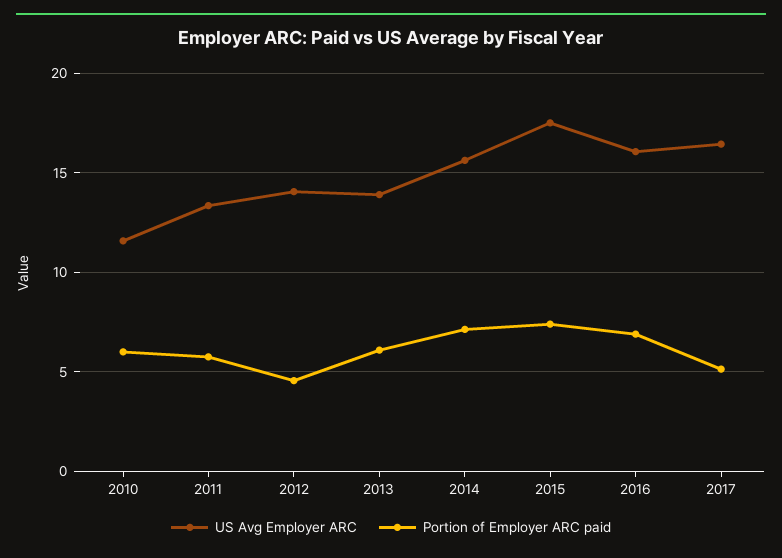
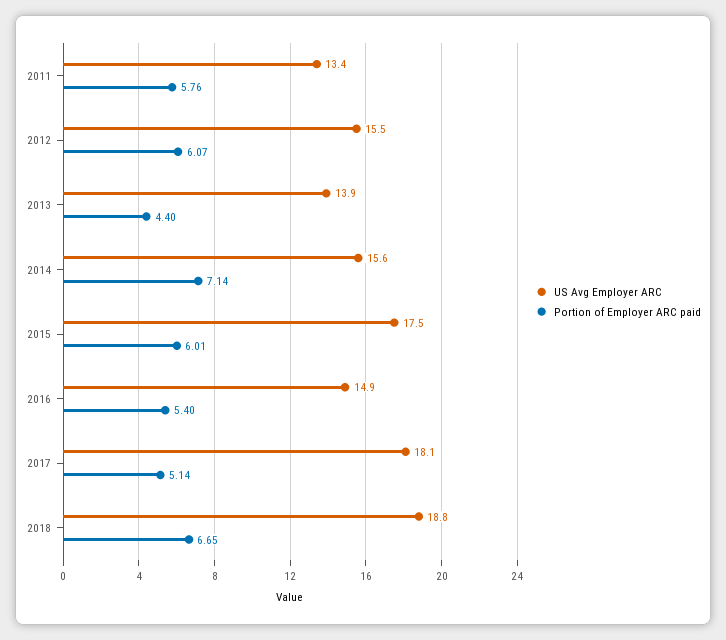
US Avg Employer ARC, 2010: 11.5 -> none
Portion of Employer ARC paid, 2010: 6 -> none
US Avg Employer ARC, 2012: 14 -> 15.5
Portion of Employer ARC paid, 2012: 4.5 -> 6.07
Portion of Employer ARC paid, 2013: 6 -> 4.4
Portion of Employer ARC paid, 2015: 7.5 -> 6.01
US Avg Employer ARC, 2016: 16 -> 14.9
Portion of Employer ARC paid, 2016: 7 -> 5.4
US Avg Employer ARC, 2017: 16.5 -> 18.1
US Avg Employer ARC, 2018: none -> 18.8
Portion of Employer ARC paid, 2018: none -> 6.65

